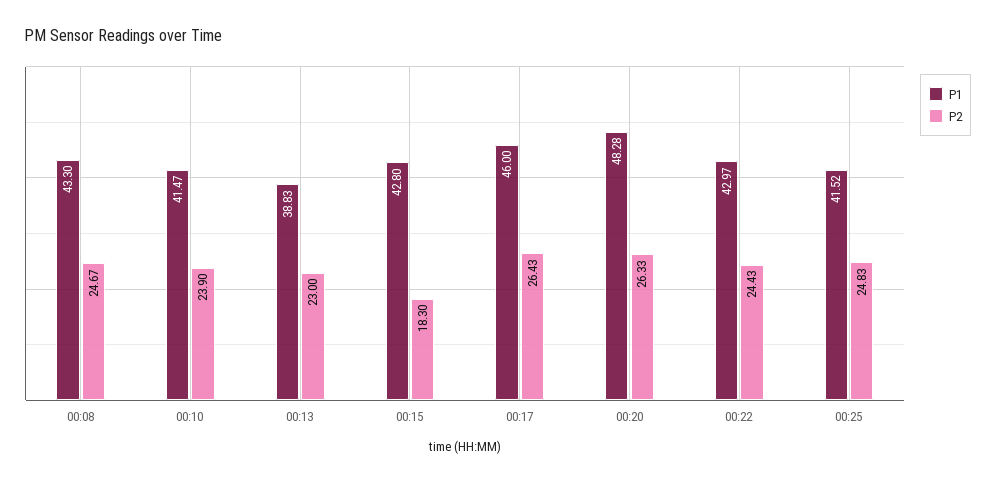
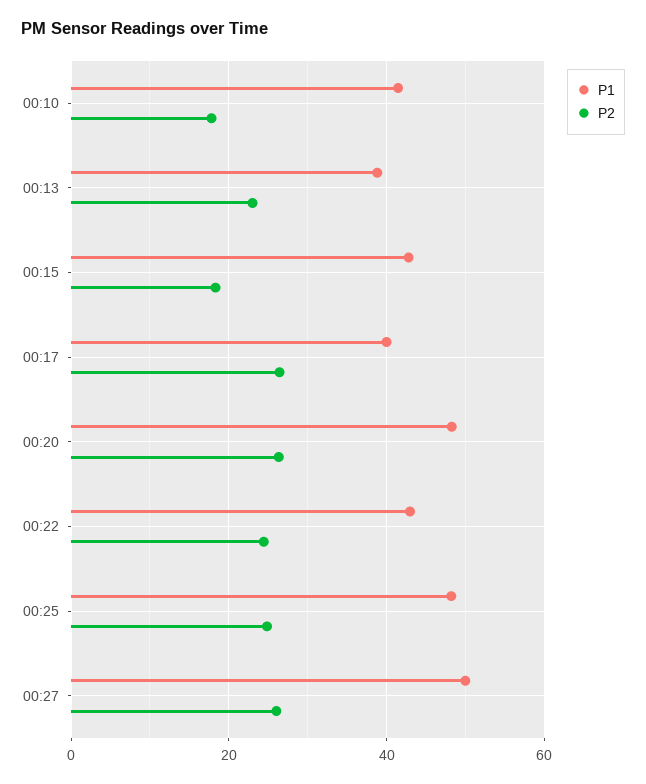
P1, 00:08: 43.3 -> none
P2, 00:08: 24.67 -> none
P2, 00:10: 23.9 -> 18
P1, 00:17: 46 -> 40
P1, 00:25: 41.52 -> 48
P1, 00:27: none -> 50
P2, 00:27: none -> 26

